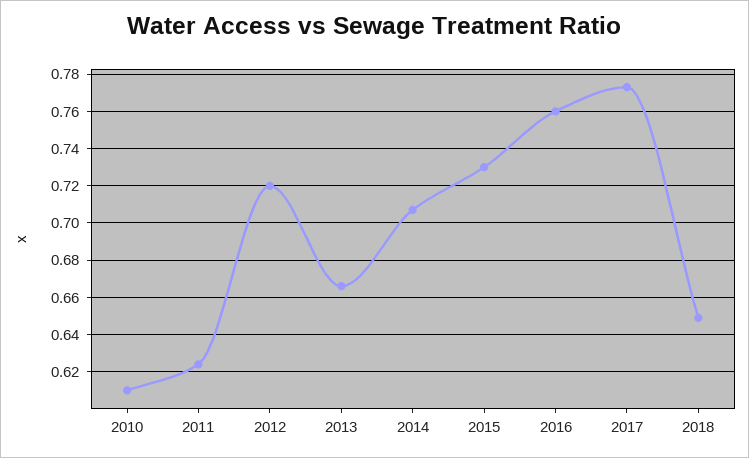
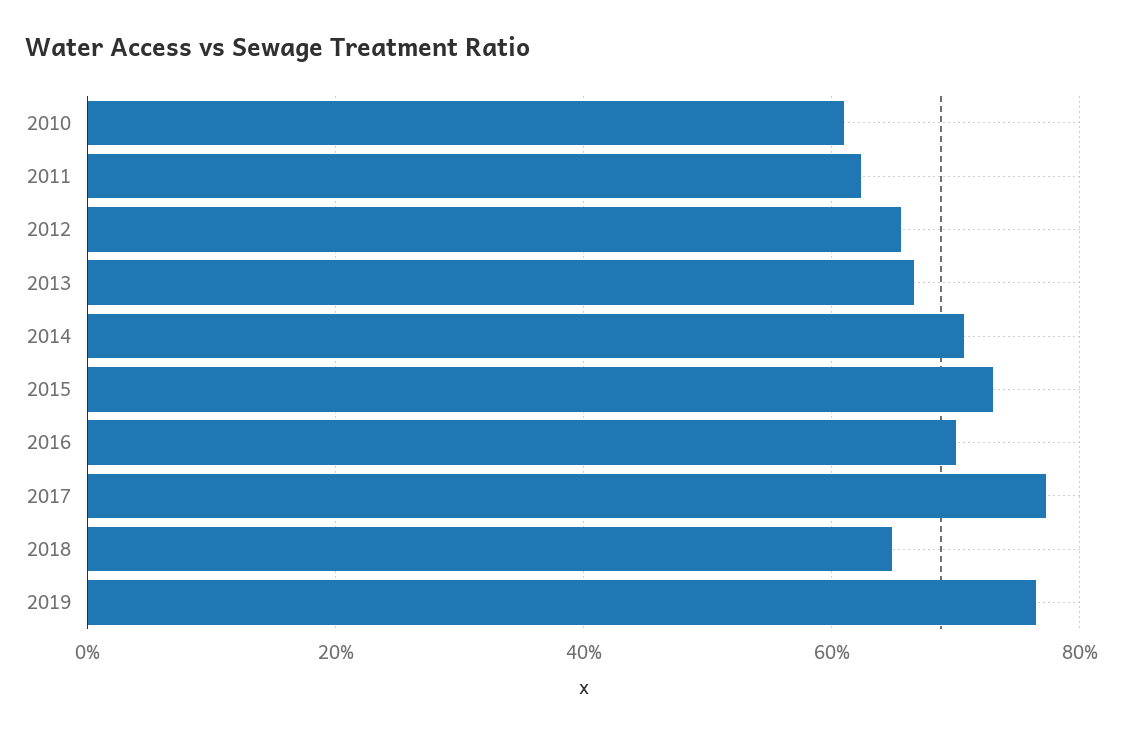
2012: 0.72 -> 0.66
2016: 0.76 -> 0.7
2019: none -> 0.76

